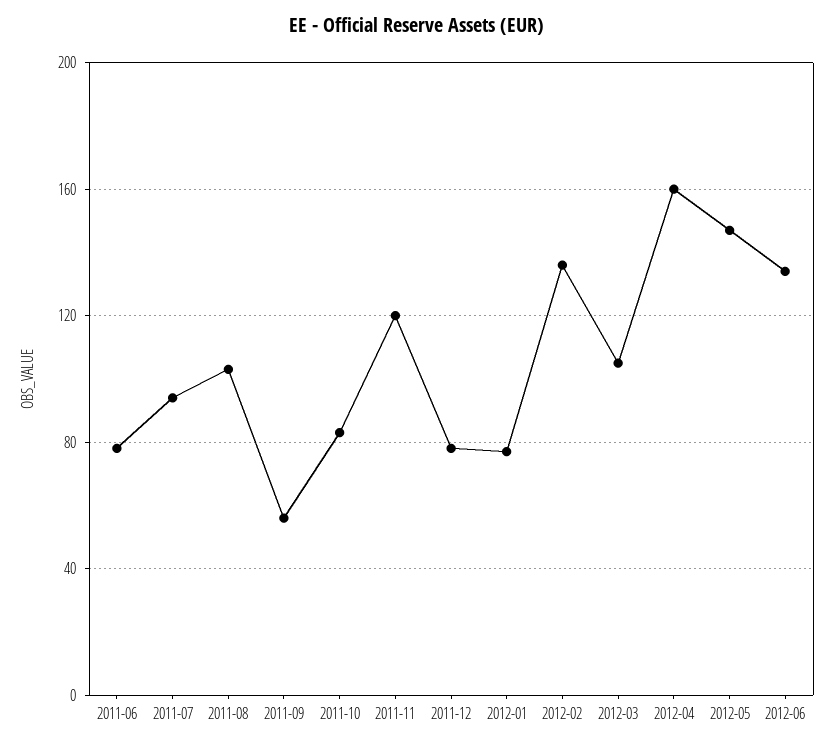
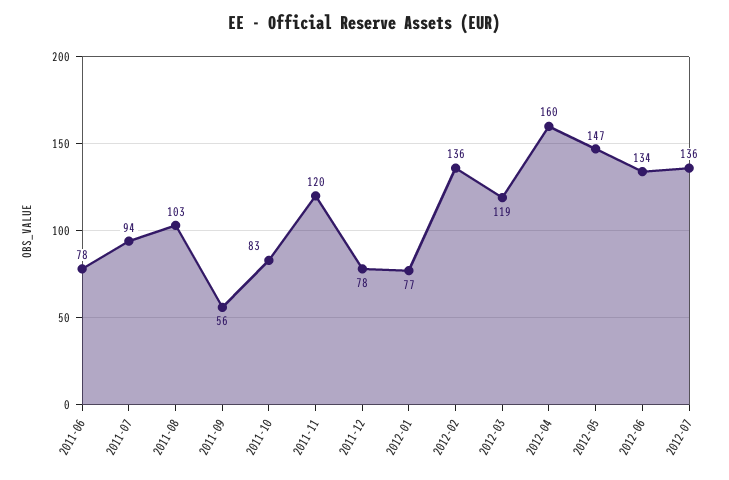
2012-03: 105 -> 119
2012-07: none -> 136

